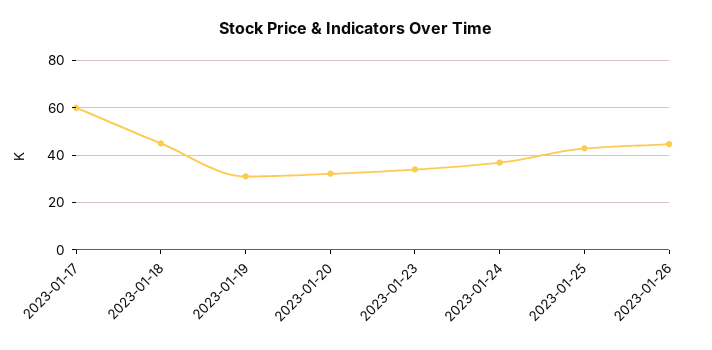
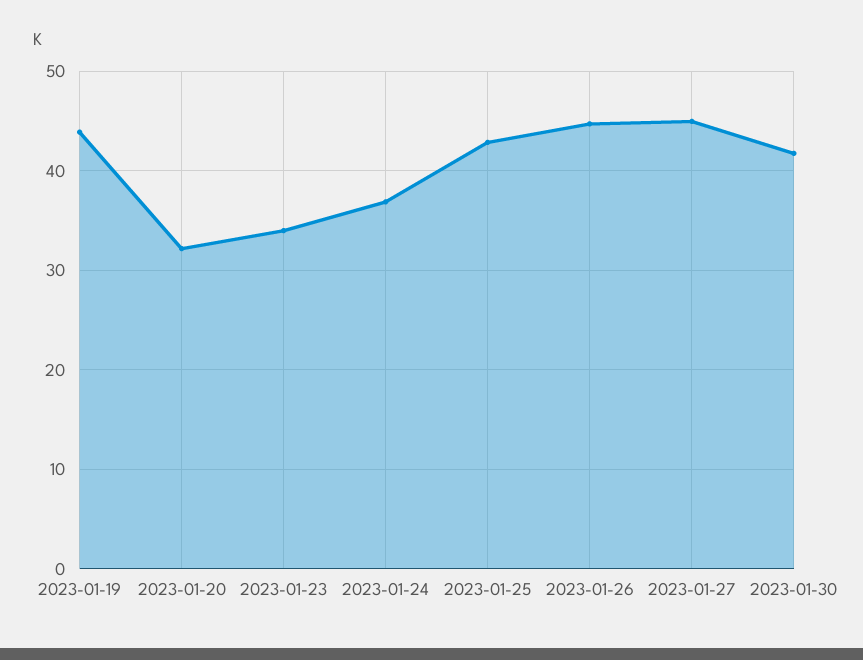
2023-01-17: 60 -> none
2023-01-18: 45 -> none
2023-01-19: 30 -> 44
2023-01-27: none -> 45
2023-01-30: none -> 42

